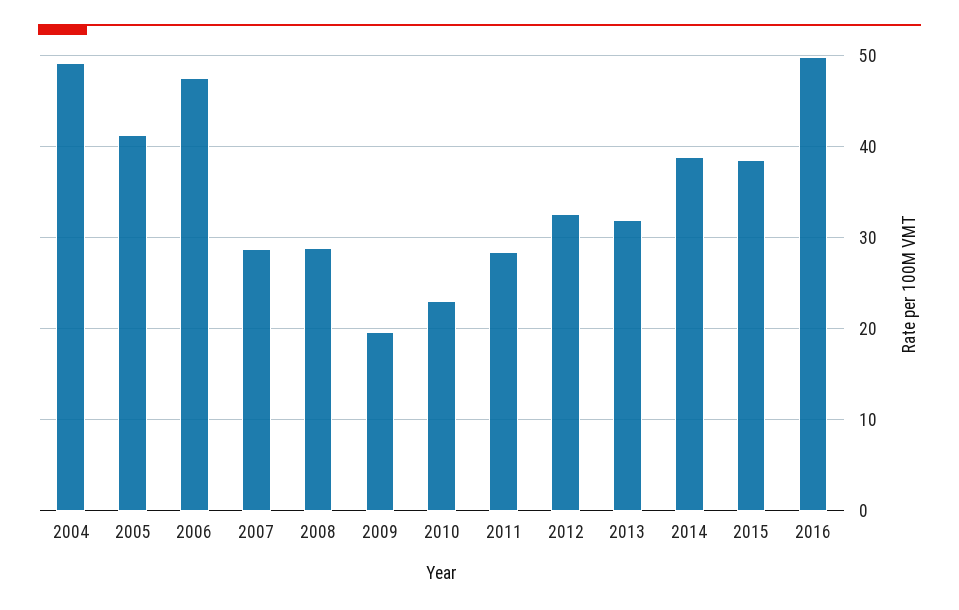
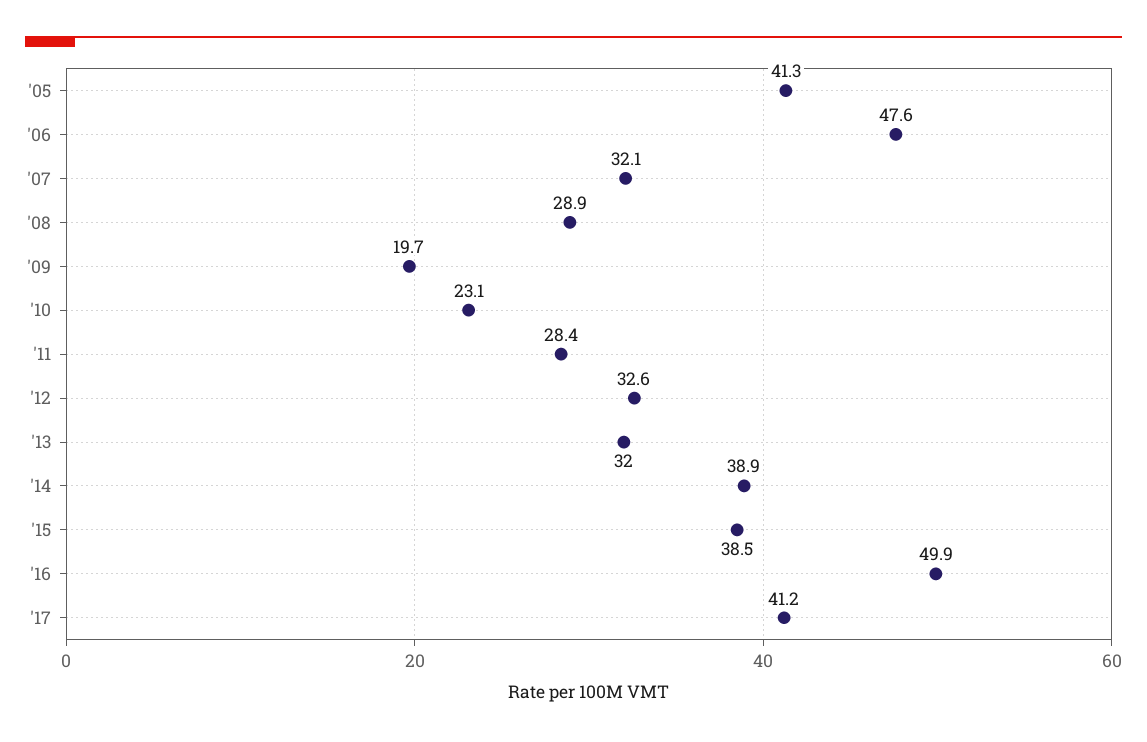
2004: 49 -> none
2007: 29 -> 32.1
'17: none -> 41.2

